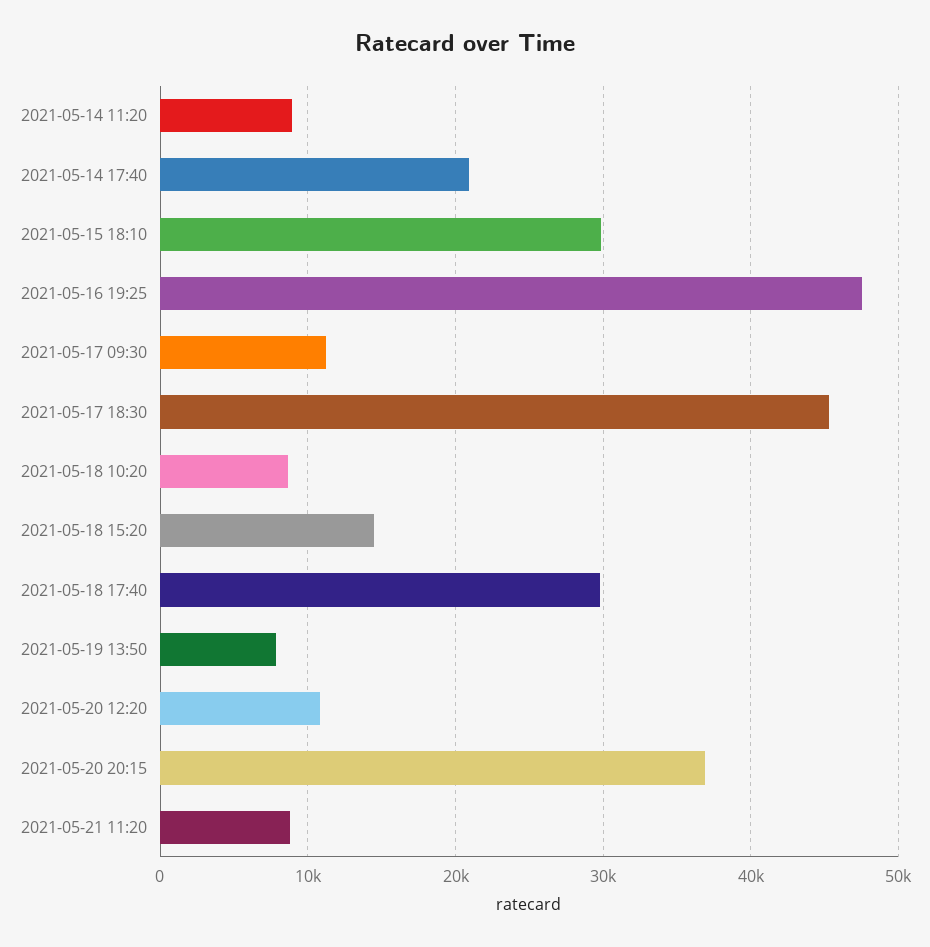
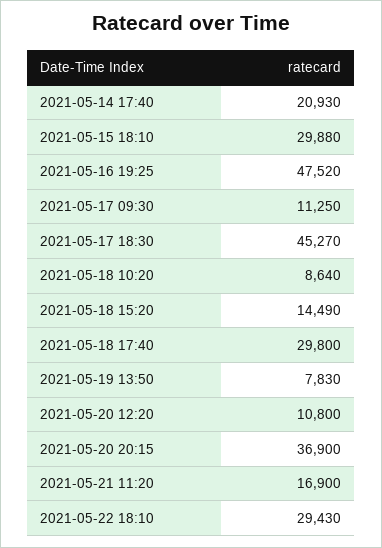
2021-05-14 11:20: 9000 -> none
2021-05-21 11:20: 9000 -> 16900
2021-05-22 18:10: none -> 29430

